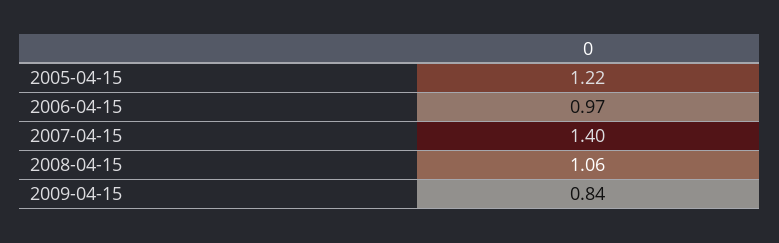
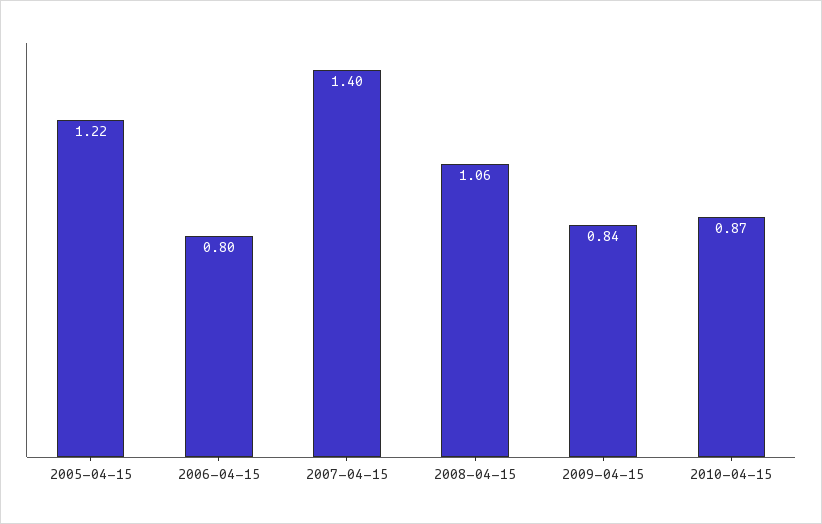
2006-04-15: 0.97 -> 0.8
2010-04-15: none -> 0.87

